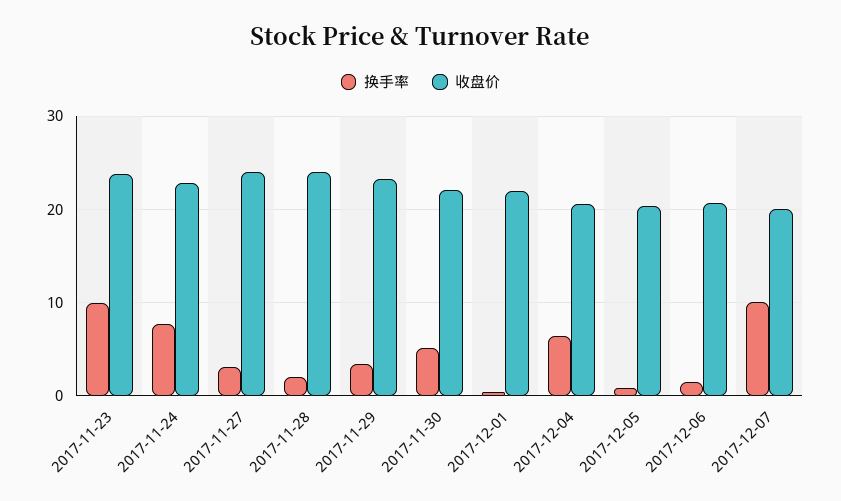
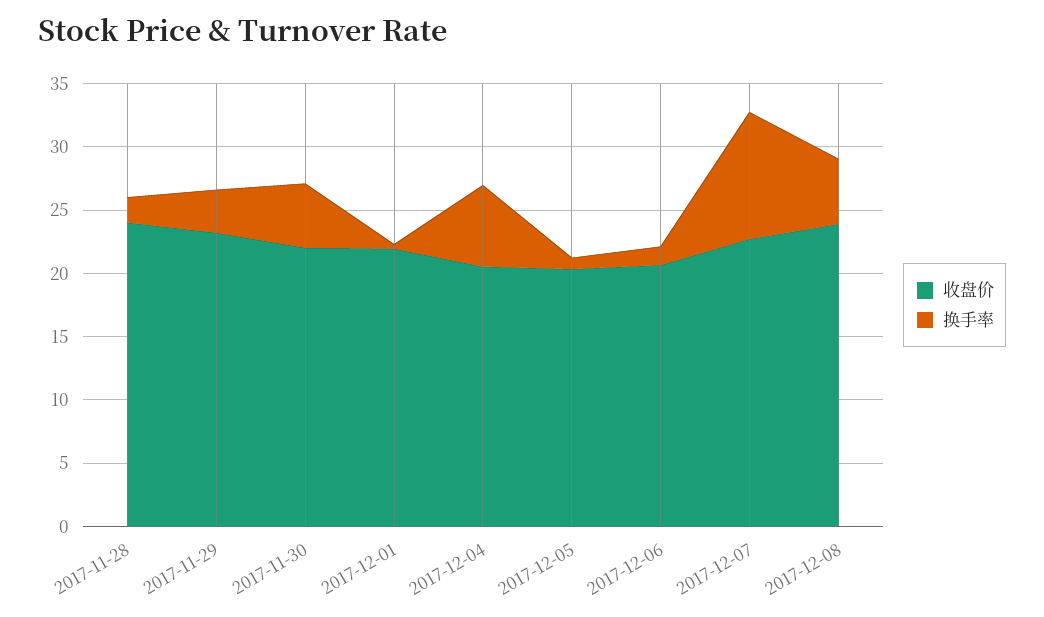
换手率, 2017-11-23: 10 -> none
收盘价, 2017-11-23: 24 -> none
换手率, 2017-11-24: 8 -> none
收盘价, 2017-11-24: 23 -> none
换手率, 2017-11-27: 3 -> none
收盘价, 2017-11-27: 24 -> none
收盘价, 2017-12-07: 20 -> 23
收盘价, 2017-12-08: none -> 24
换手率, 2017-12-08: none -> 5

